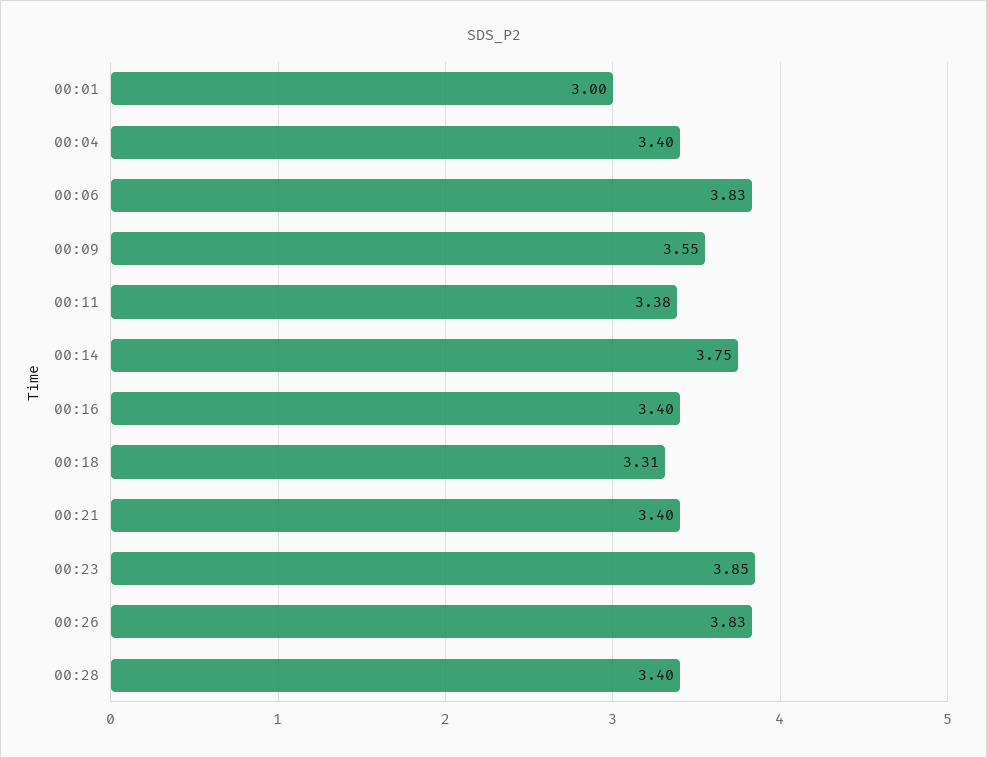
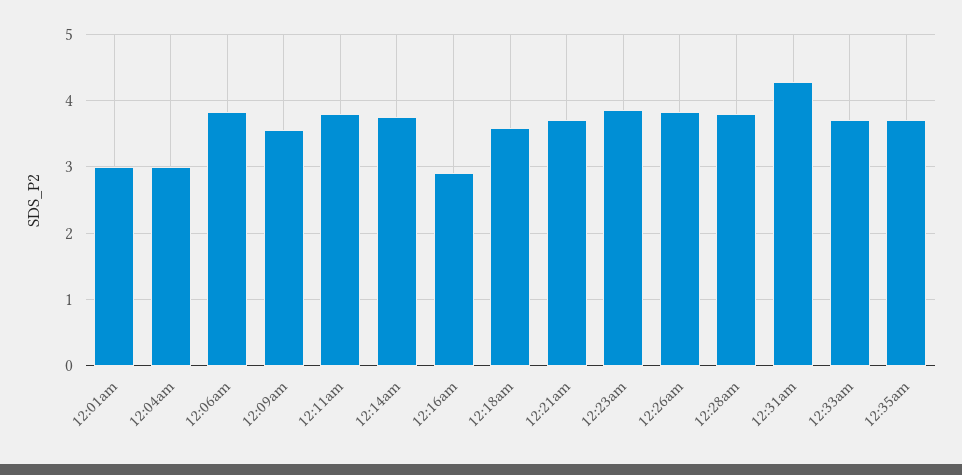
00:04: 3.4 -> 3
00:11: 3.38 -> 3.8
00:16: 3.4 -> 2.9
00:18: 3.31 -> 3.6
00:21: 3.4 -> 3.7
00:28: 3.4 -> 3.8
12:31am: none -> 4.3
12:33am: none -> 3.7
12:35am: none -> 3.7

